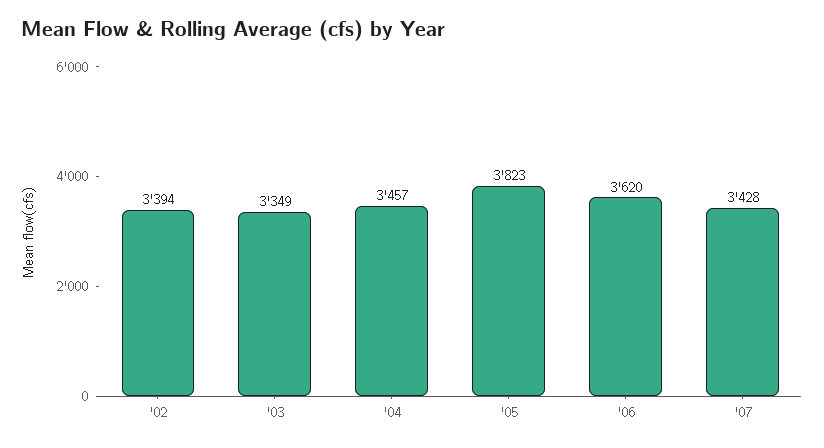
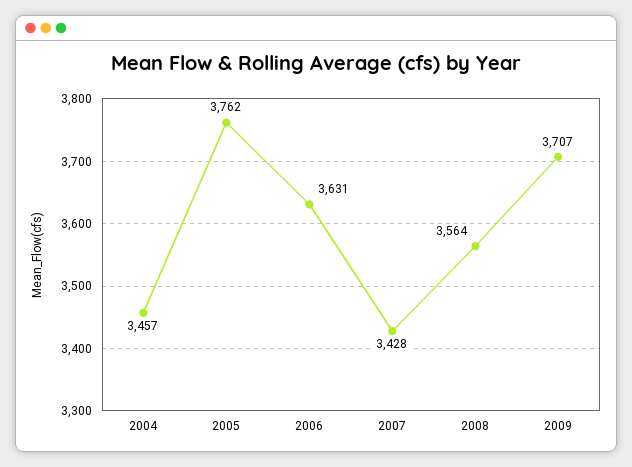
'02: 3394 -> none
'03: 3349 -> none
'05: 3823 -> 3762
'06: 3620 -> 3631
2008: none -> 3564
2009: none -> 3707

